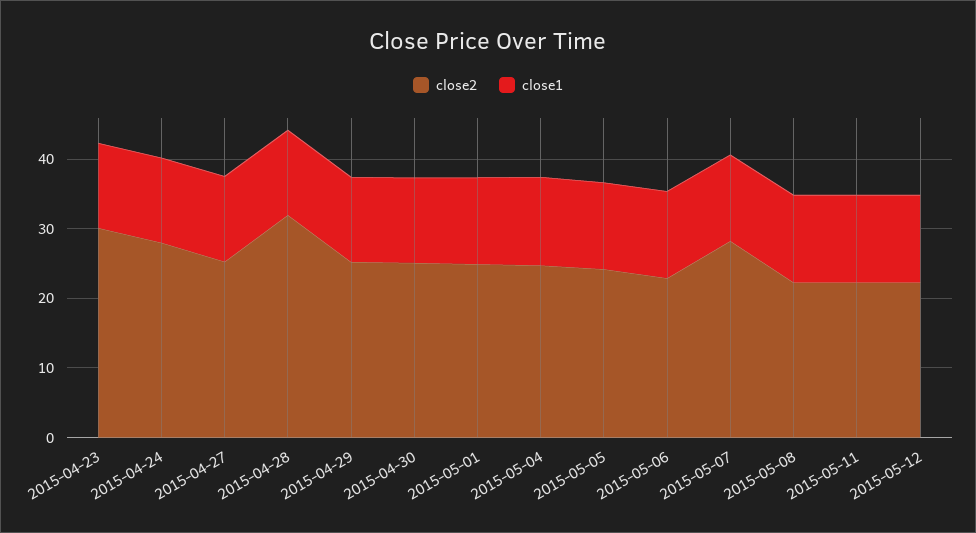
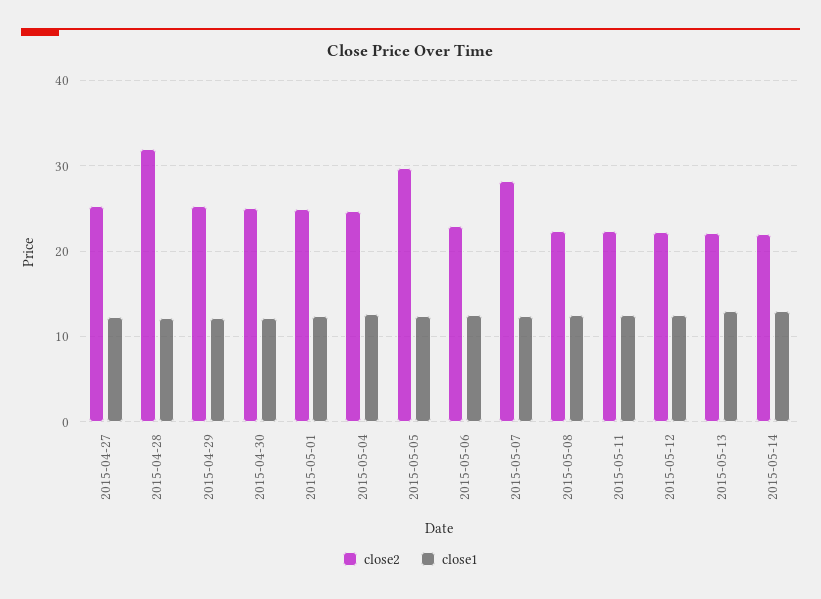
close2, 2015-04-23: 30 -> none
close1, 2015-04-23: 12 -> none
close2, 2015-04-24: 28 -> none
close1, 2015-04-24: 12 -> none
close2, 2015-05-05: 24 -> 30
close2, 2015-05-13: none -> 22
close1, 2015-05-13: none -> 13
close2, 2015-05-14: none -> 22
close1, 2015-05-14: none -> 13

